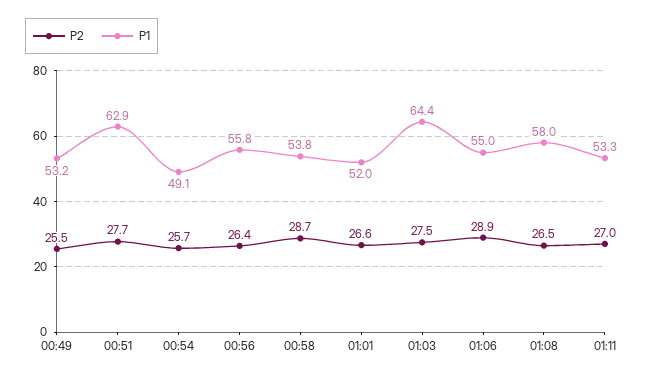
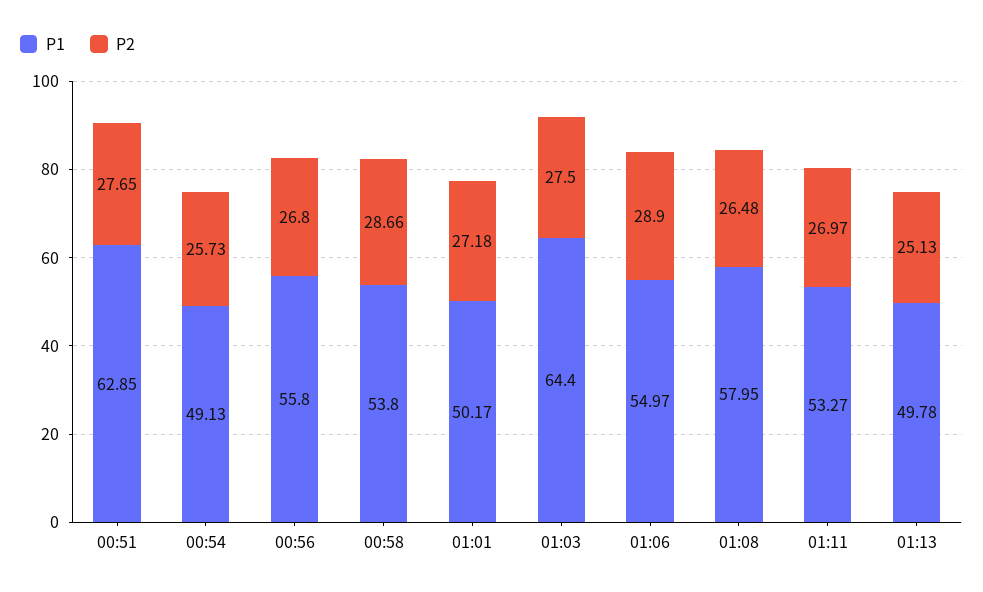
P2, 00:49: 25.5 -> none
P1, 00:49: 53.2 -> none
P2, 00:56: 26.4 -> 26.8
P2, 01:01: 26.6 -> 27.18
P1, 01:01: 52 -> 50.17
P1, 01:13: none -> 49.78
P2, 01:13: none -> 25.13

